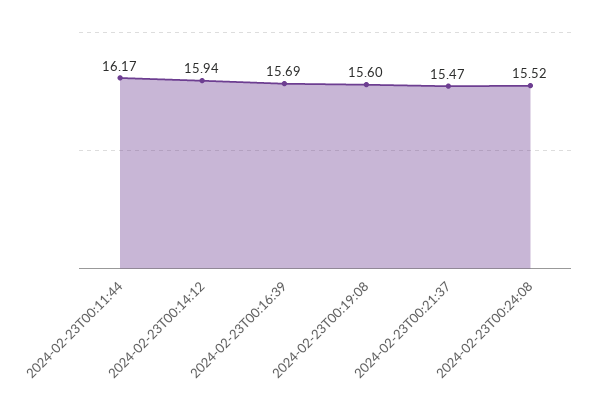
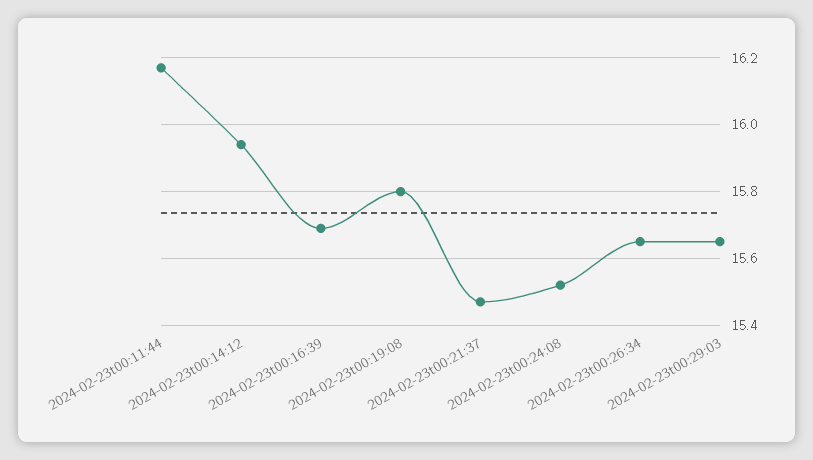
2024-02-23T00:19:08: 15.6 -> 15.8
2024-02-23t00:26:34: none -> 15.65
2024-02-23t00:29:03: none -> 15.65

